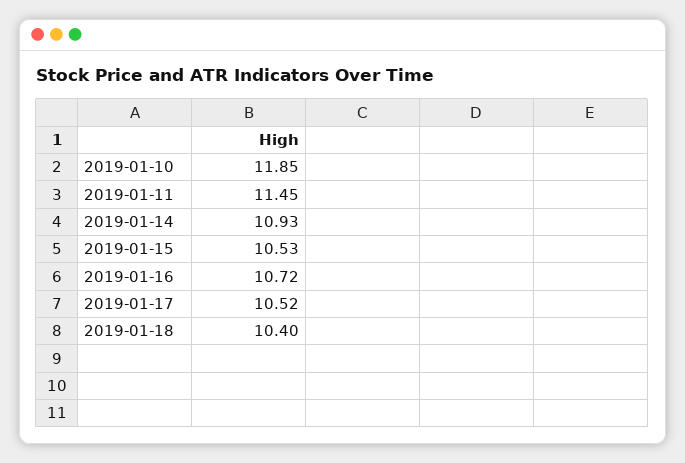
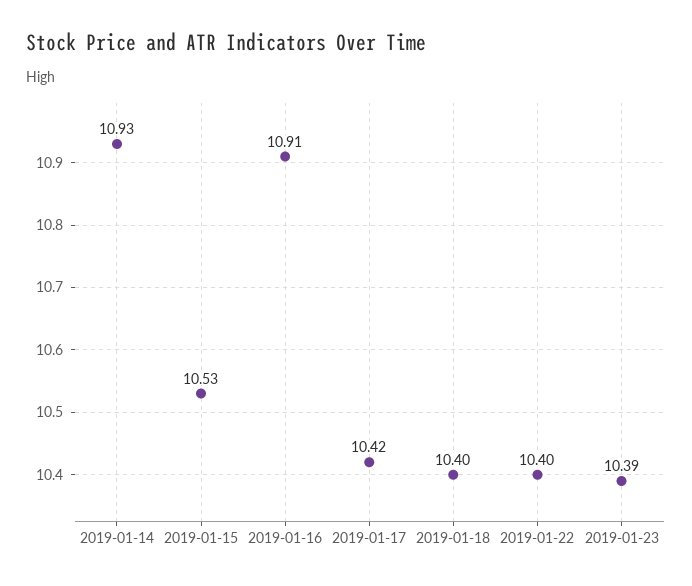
2019-01-10: 11.85 -> none
2019-01-11: 11.45 -> none
2019-01-16: 10.72 -> 10.91
2019-01-17: 10.52 -> 10.42
2019-01-22: none -> 10.4
2019-01-23: none -> 10.39

